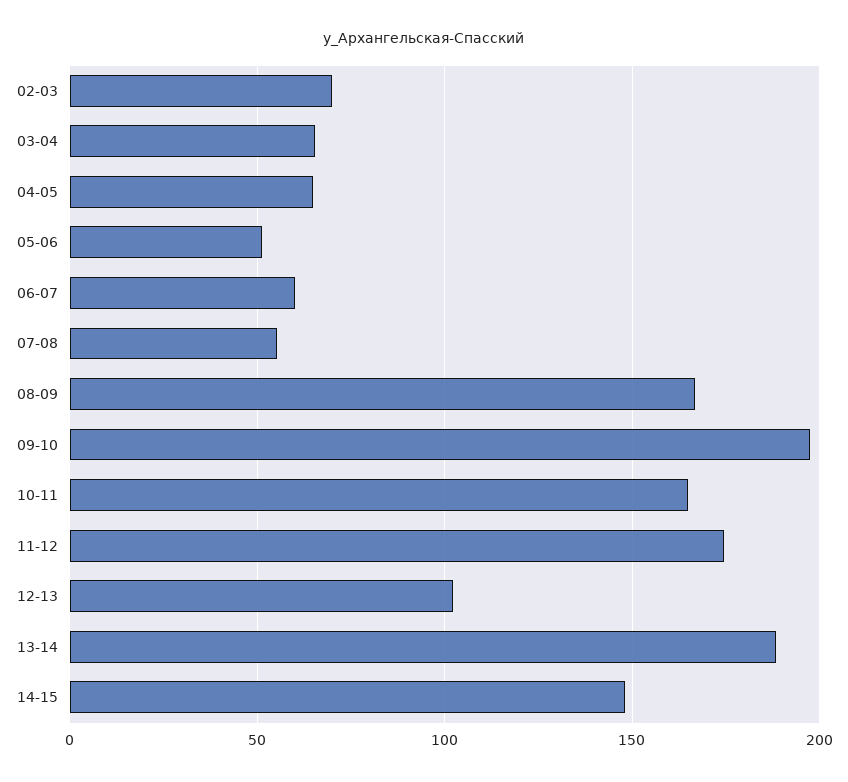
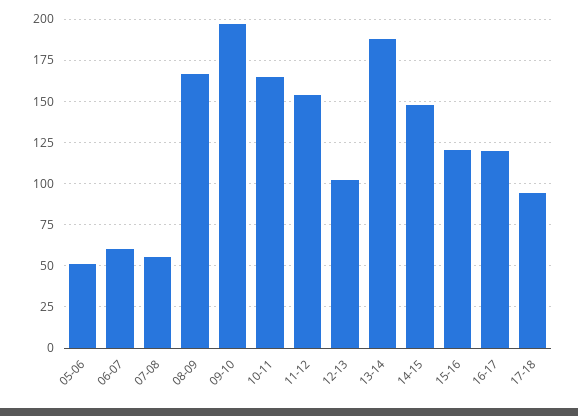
02-03: 70 -> none
03-04: 65 -> none
04-05: 65 -> none
11-12: 175 -> 155
15-16: none -> 120
16-17: none -> 120
17-18: none -> 95

